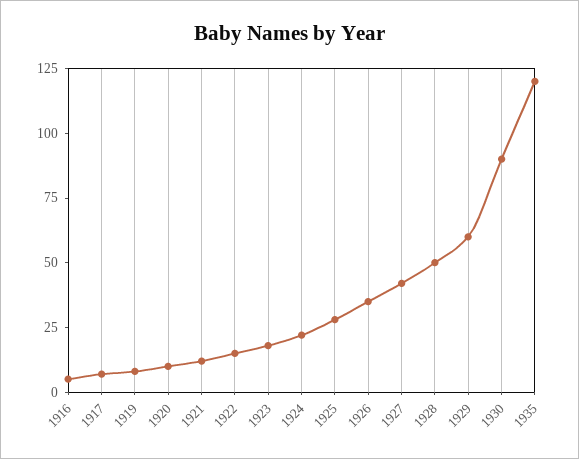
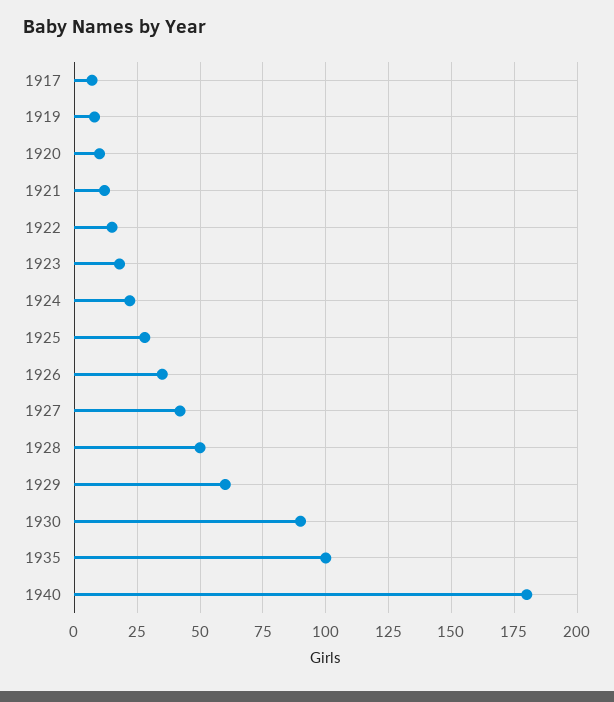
1916: 5 -> none
1935: 120 -> 100
1940: none -> 180

